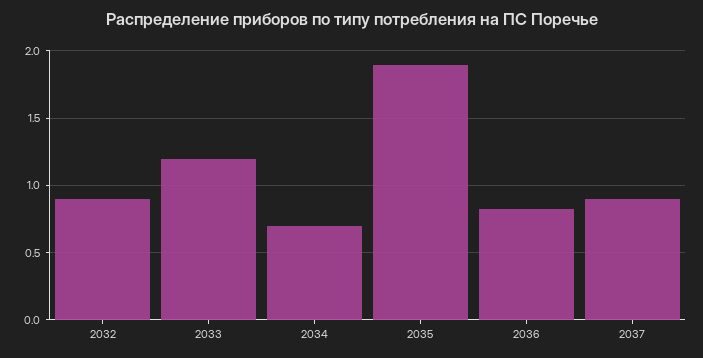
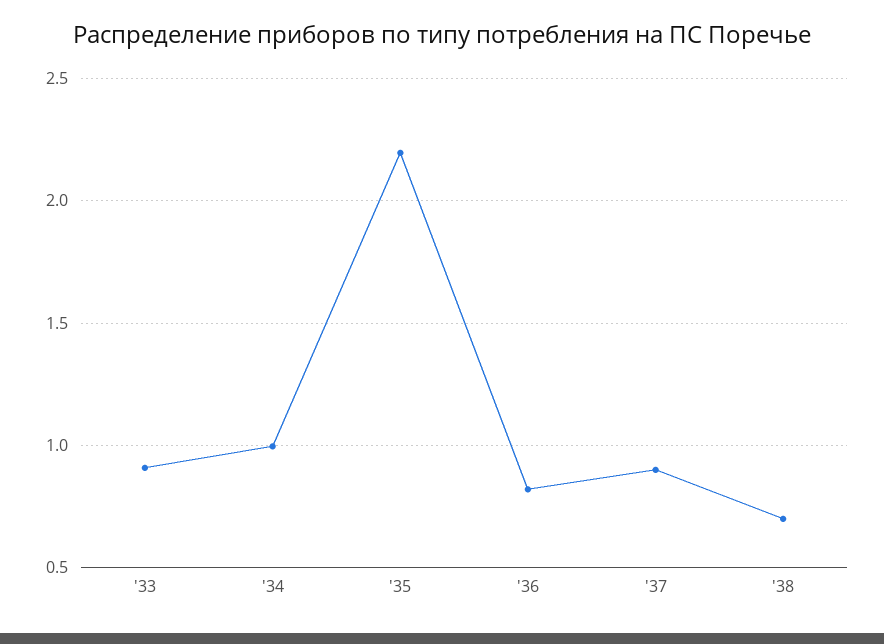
2032: 0.9 -> none
2033: 1.2 -> 0.9
2034: 0.7 -> 1
2035: 1.9 -> 2.2
'38: none -> 0.7

